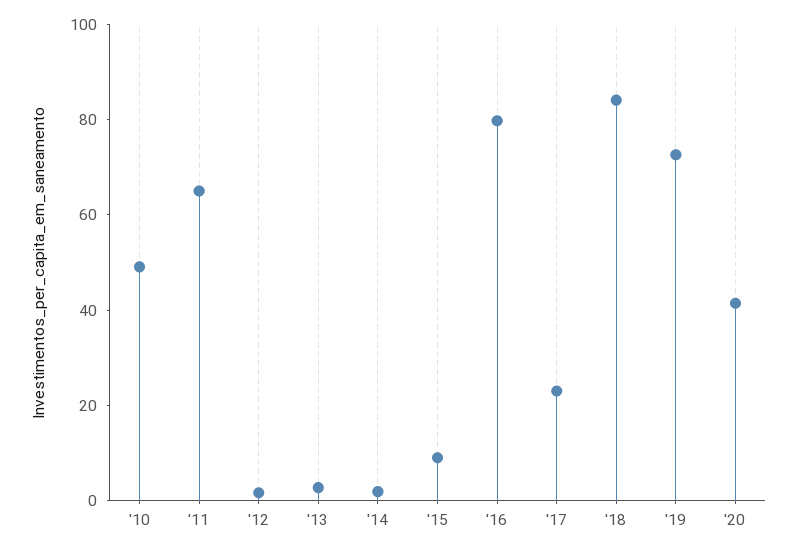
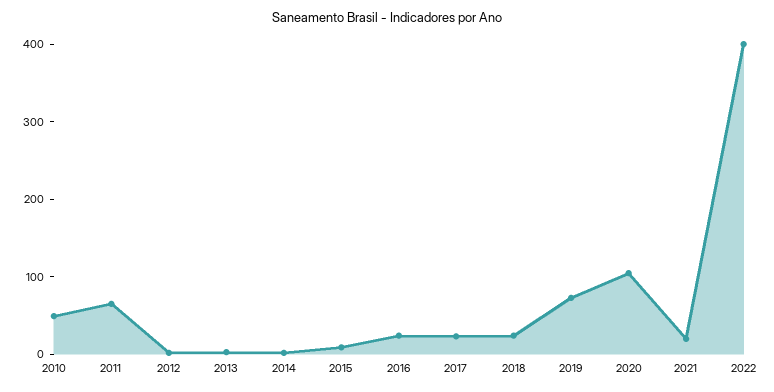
'16: 80 -> 20
'18: 85 -> 20
'20: 40 -> 100
2021: none -> 20
2022: none -> 400

